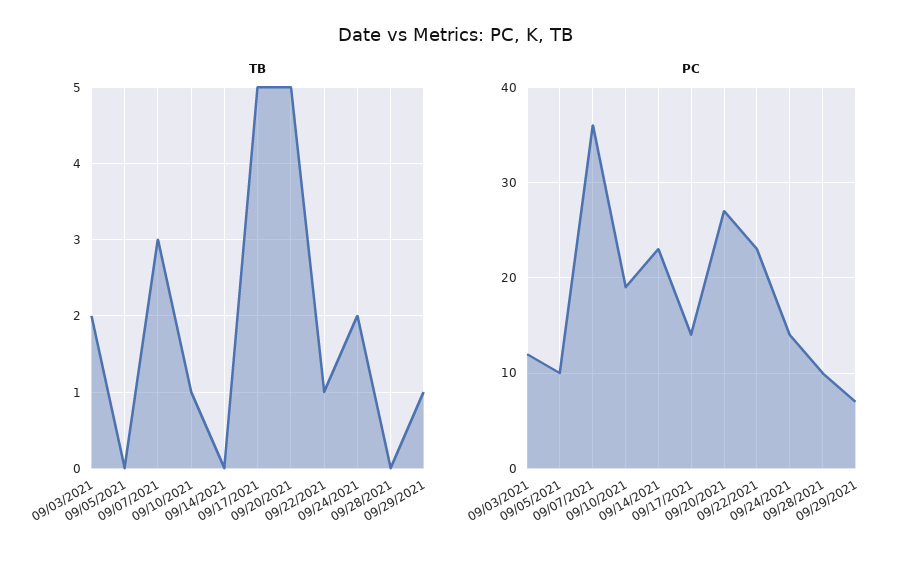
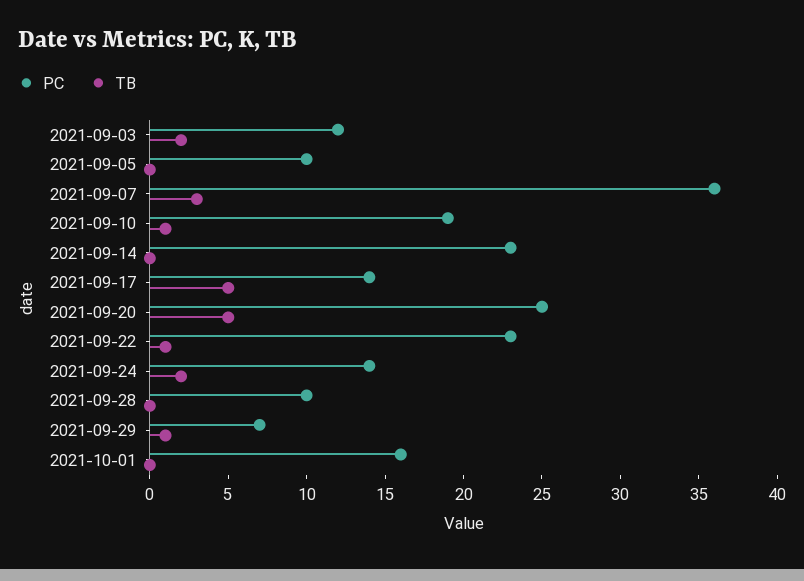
PC, 09/20/2021: 27 -> 25
PC, 2021-10-01: none -> 16
TB, 2021-10-01: none -> 0

